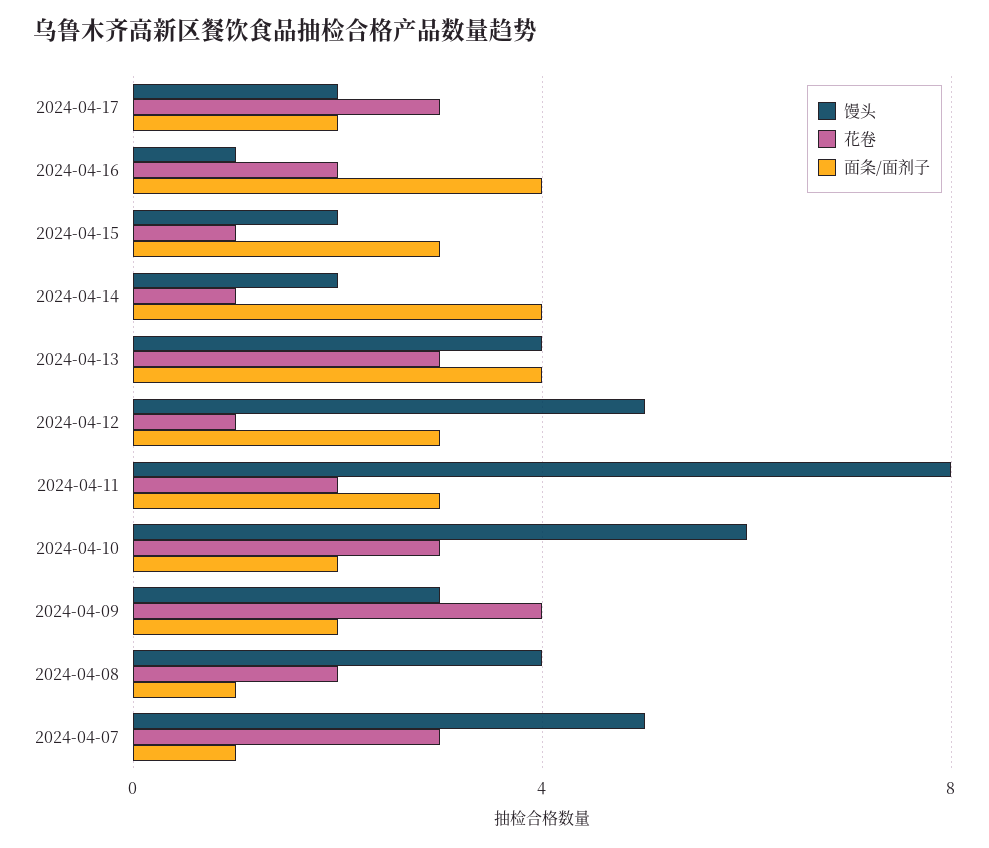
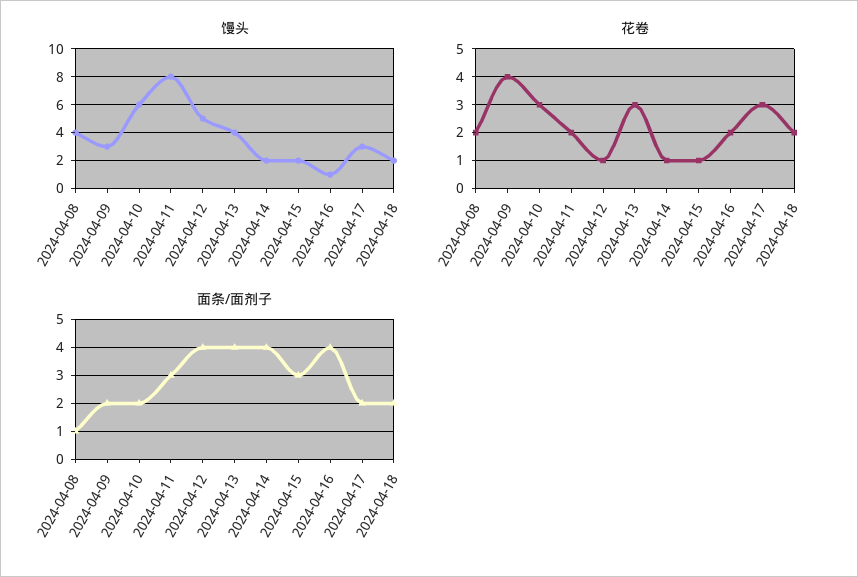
馒头, 2024-04-17: 2 -> 3
面条/面剂子, 2024-04-12: 3 -> 4
馒头, 2024-04-07: 5 -> none
花卷, 2024-04-07: 3 -> none
面条/面剂子, 2024-04-07: 1 -> none
馒头, 2024-04-18: none -> 2
花卷, 2024-04-18: none -> 2
面条/面剂子, 2024-04-18: none -> 2

